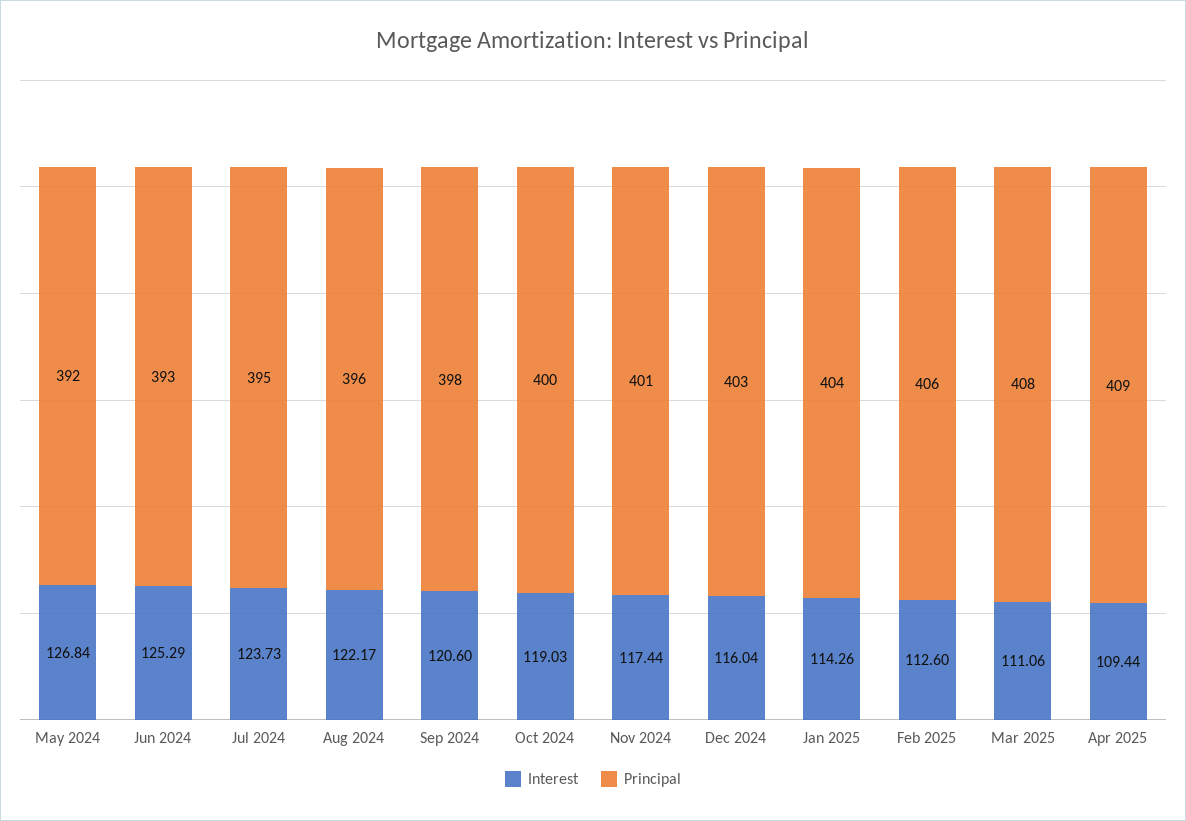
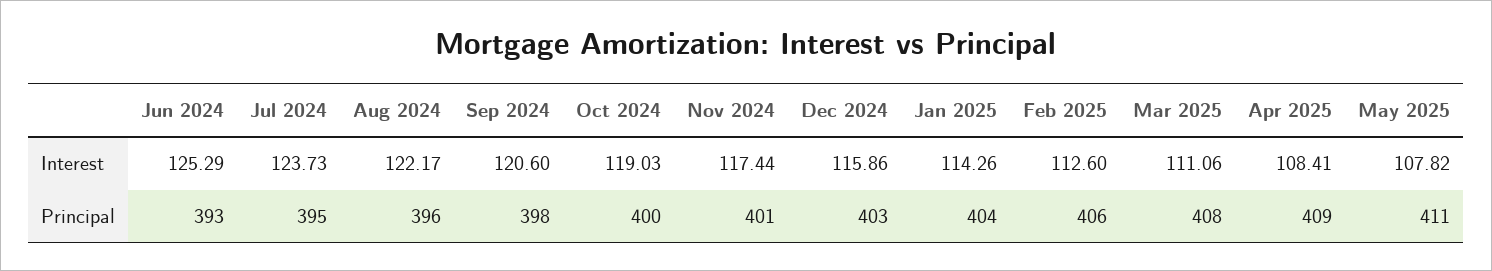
Interest, May 2024: 126.84 -> none
Principal, May 2024: 392 -> none
Interest, Dec 2024: 116.04 -> 115.86
Interest, Apr 2025: 109.44 -> 108.41
Interest, May 2025: none -> 107.82
Principal, May 2025: none -> 411

